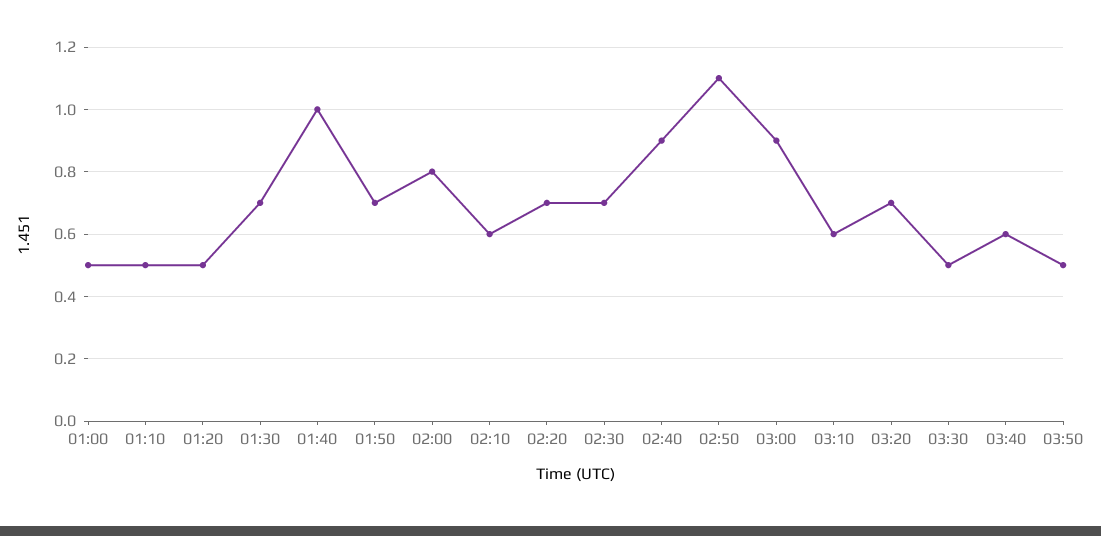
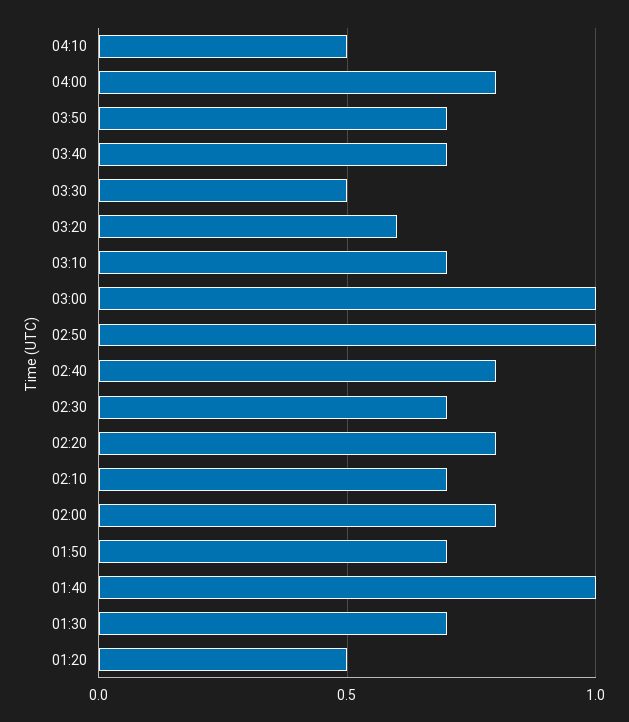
01:00: 0.5 -> none
01:10: 0.5 -> none
02:10: 0.6 -> 0.7
02:20: 0.7 -> 0.8
02:40: 0.9 -> 0.8
02:50: 1.1 -> 1
03:00: 0.9 -> 1
03:10: 0.6 -> 0.7
03:20: 0.7 -> 0.6
03:40: 0.6 -> 0.7
03:50: 0.5 -> 0.7
04:10: none -> 0.5
04:00: none -> 0.8

